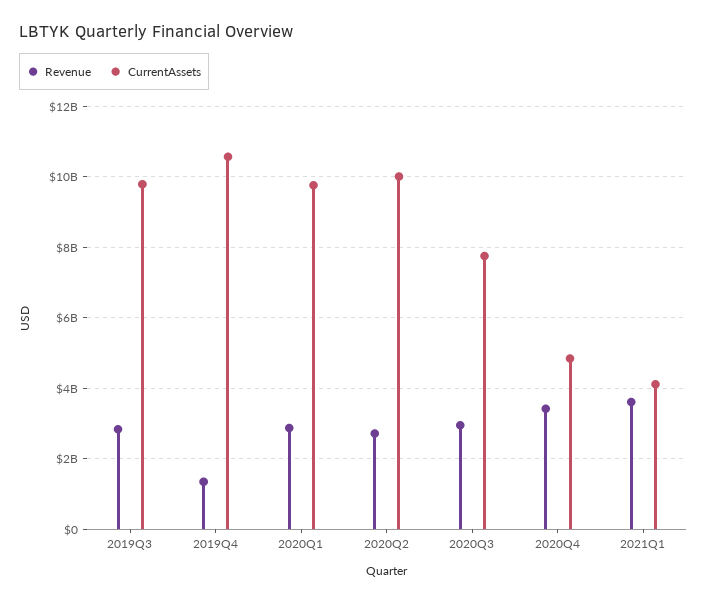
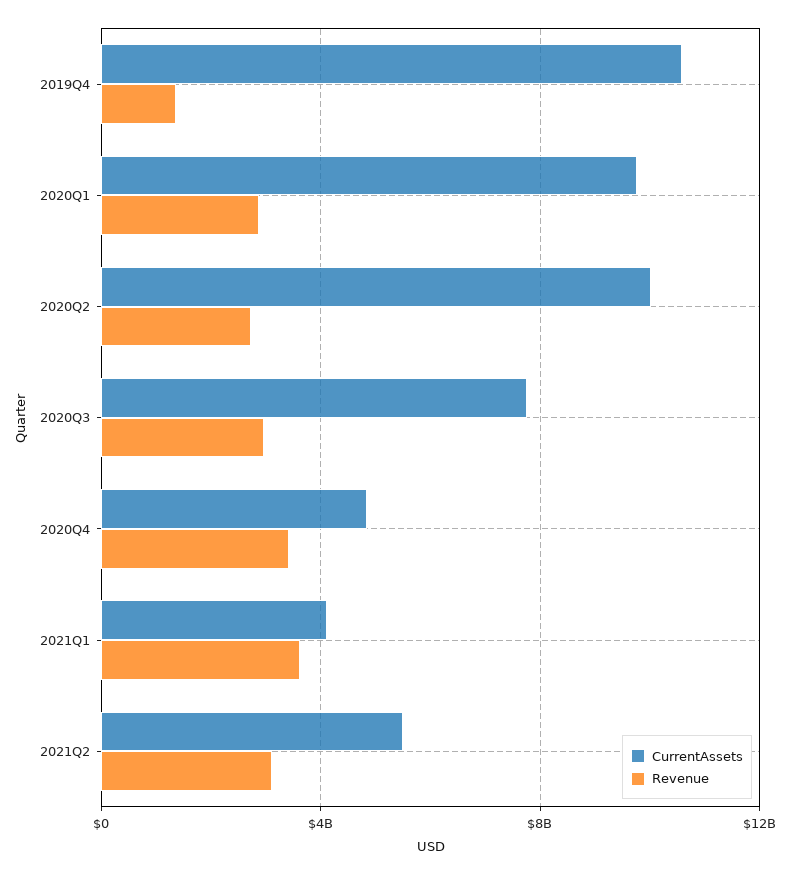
Revenue, 2019Q3: 2800000000 -> none
CurrentAssets, 2019Q3: 9800000000 -> none
CurrentAssets, 2021Q2: none -> 5500000000
Revenue, 2021Q2: none -> 3000000000

